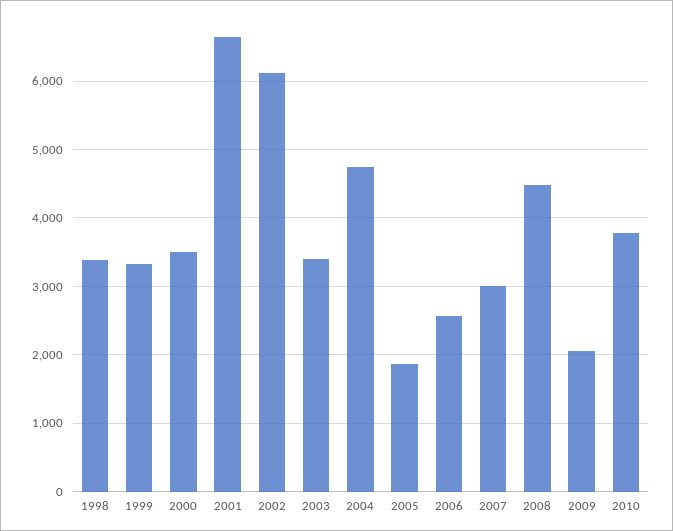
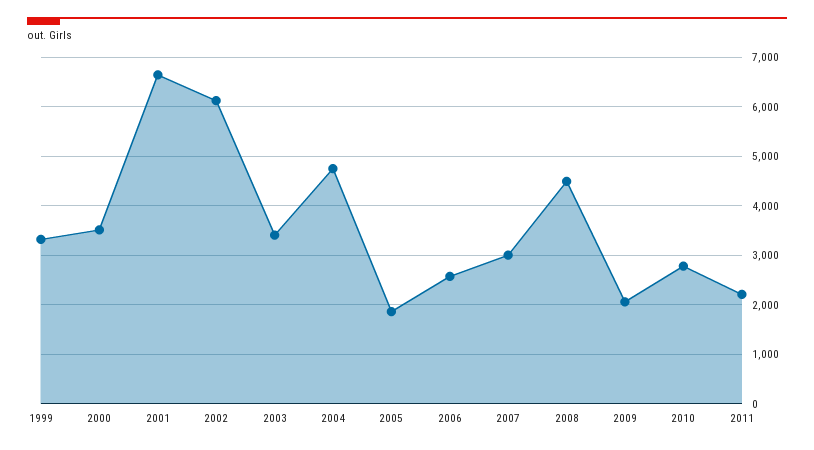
1998: 3400 -> none
2010: 3800 -> 2800
2011: none -> 2200

